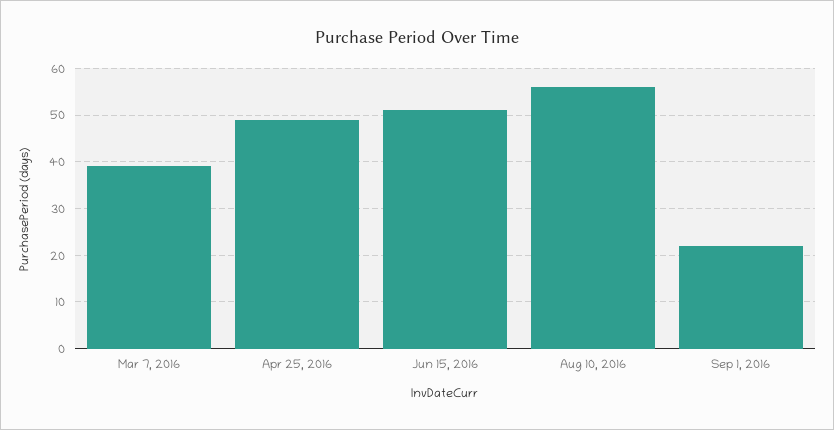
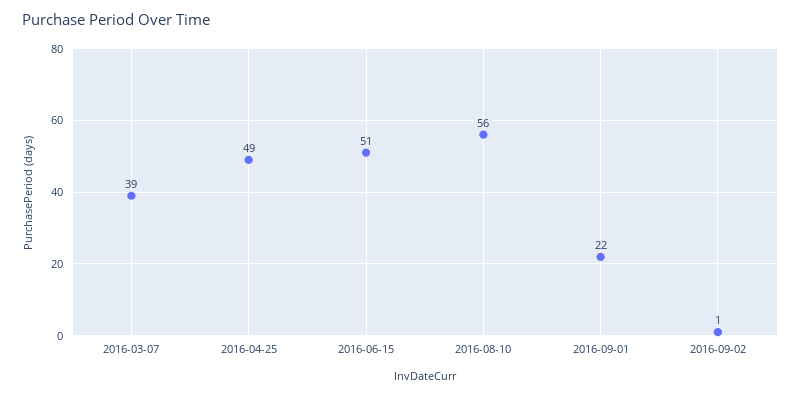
2016-09-02: none -> 1

